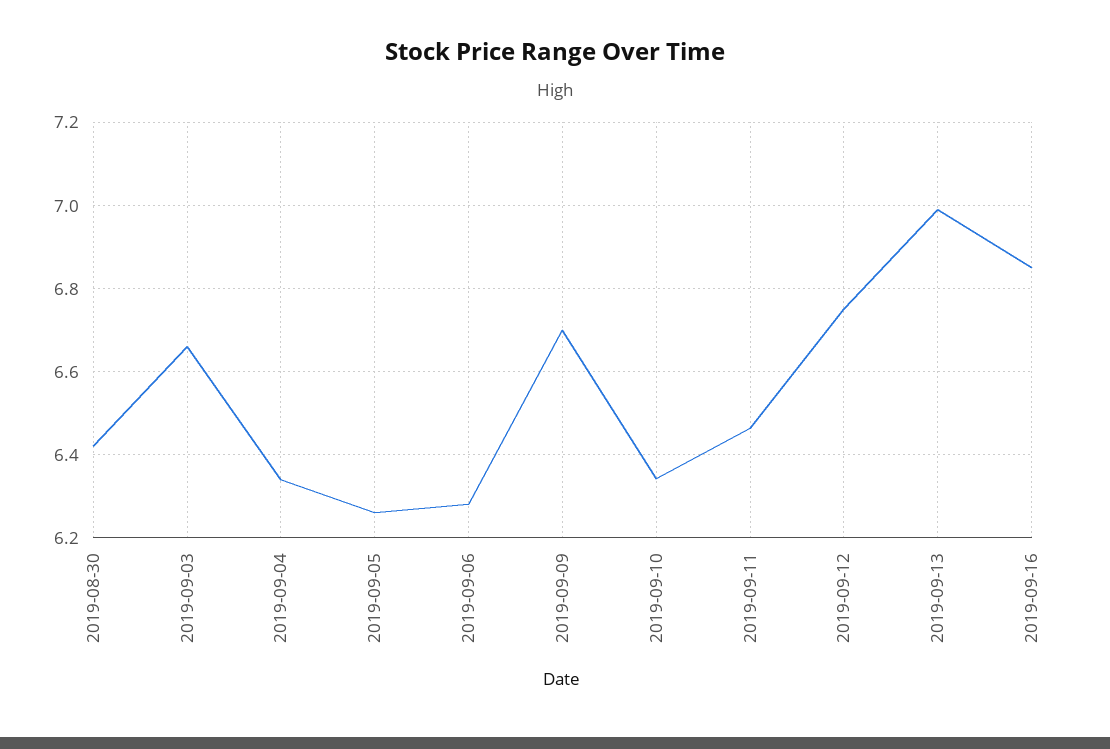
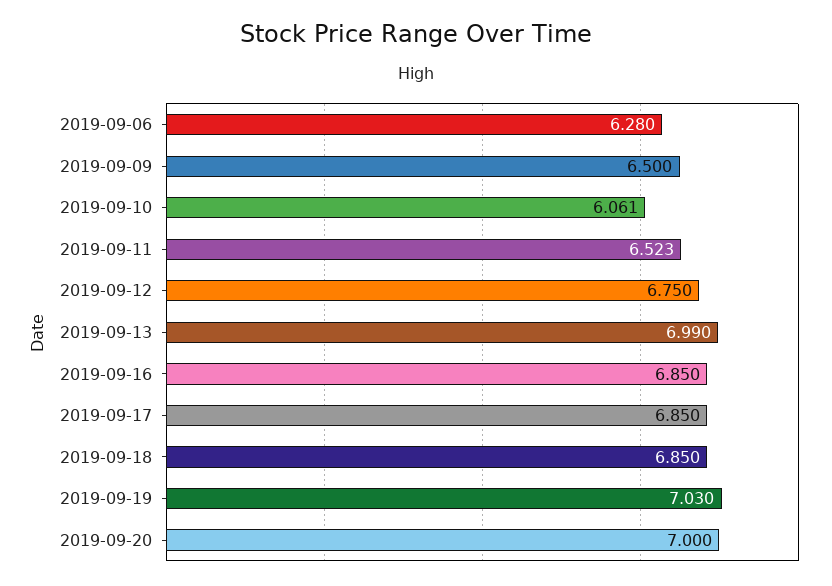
2019-08-30: 6.42 -> none
2019-09-03: 6.66 -> none
2019-09-04: 6.34 -> none
2019-09-05: 6.26 -> none
2019-09-09: 6.7 -> 6.5
2019-09-10: 6.34 -> 6.061
2019-09-11: 6.46 -> 6.523
2019-09-17: none -> 6.85
2019-09-18: none -> 6.85
2019-09-19: none -> 7.03
2019-09-20: none -> 7

